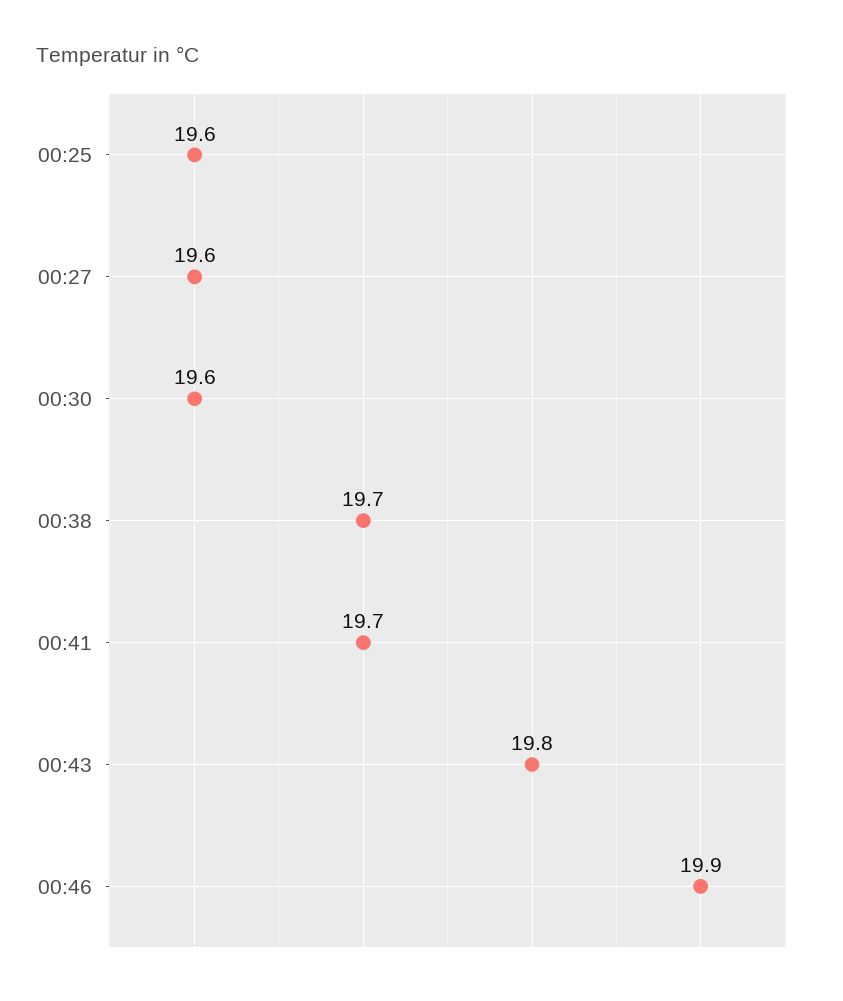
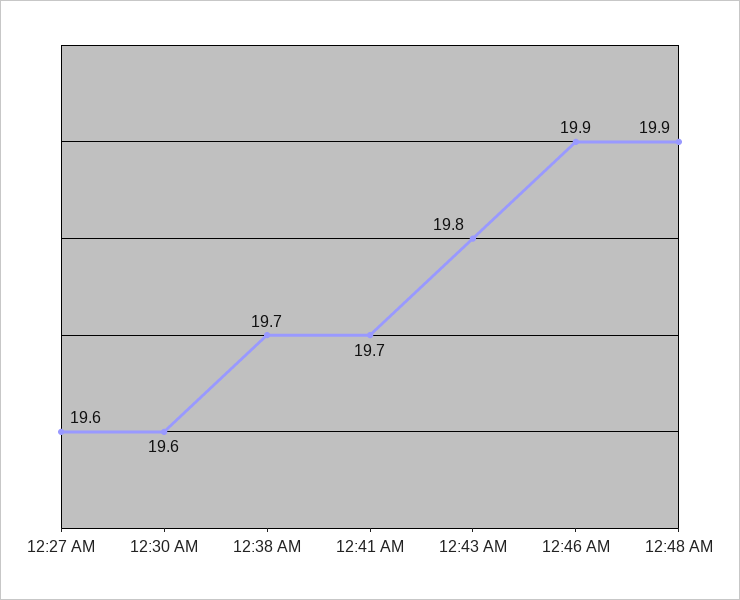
00:25: 19.6 -> none
12:48 AM: none -> 19.9

